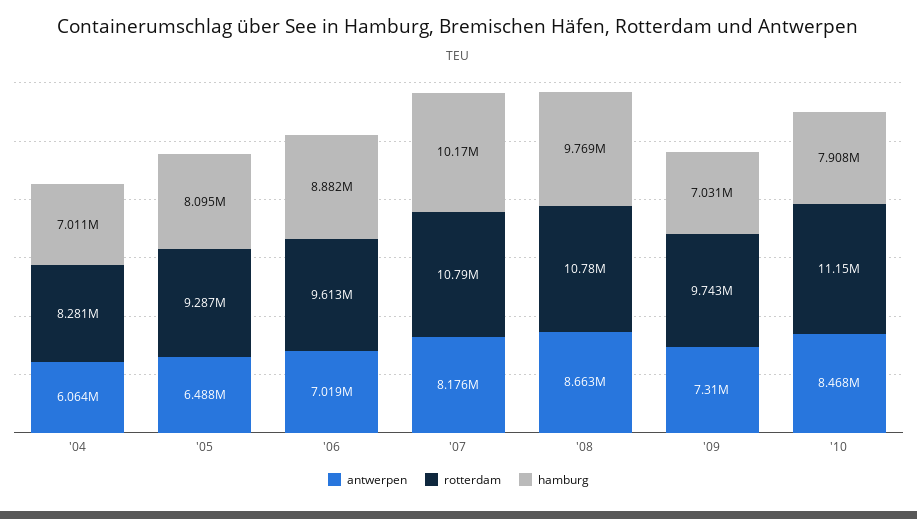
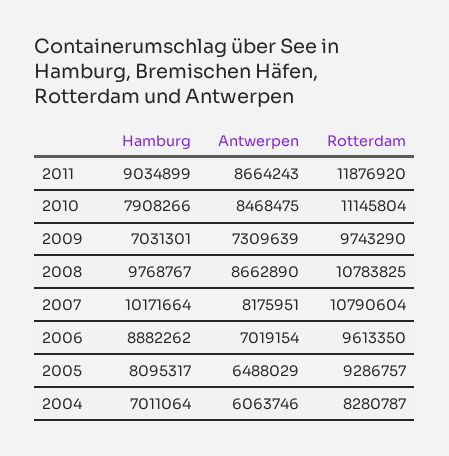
hamburg, 2011: none -> 9034899
antwerpen, 2011: none -> 8664243
rotterdam, 2011: none -> 11876920

